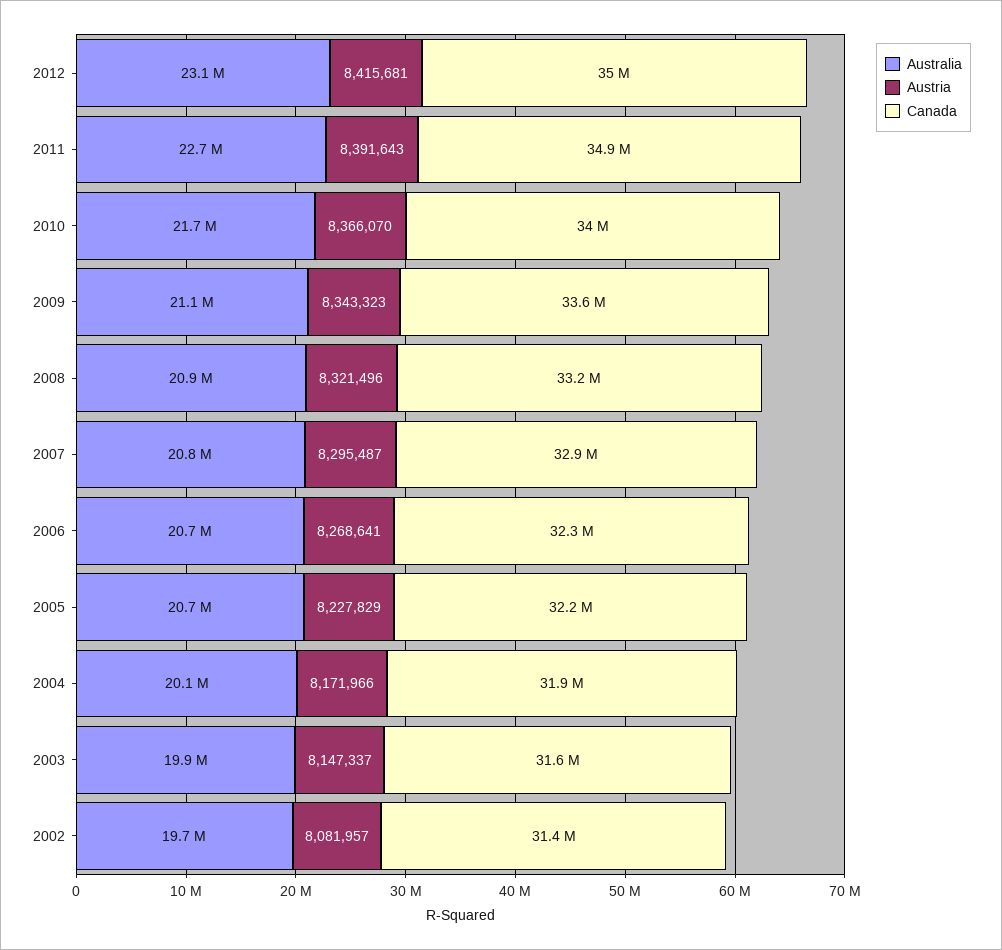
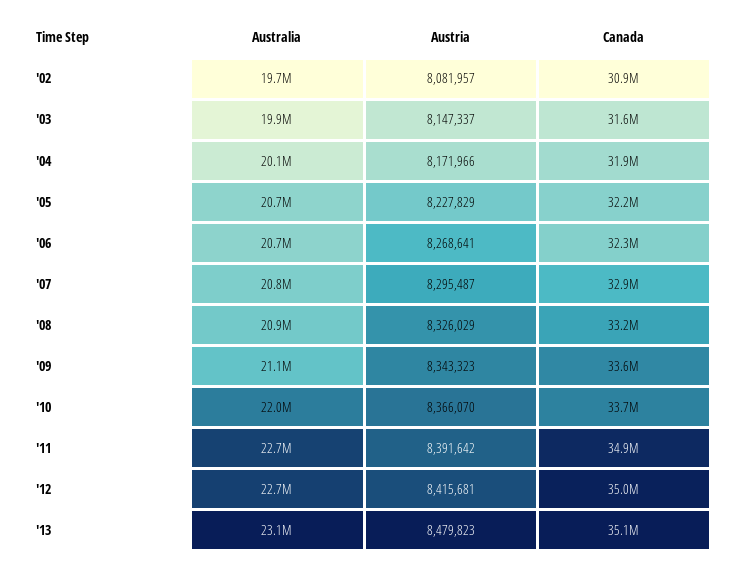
Australia, 2012: 23100000 -> 22700000
Austria, 2011: 8391643 -> 8391642
Australia, 2010: 21700000 -> 22000000
Canada, 2010: 34000000 -> 33700000
Austria, 2008: 8321496 -> 8326029
Canada, 2002: 31400000 -> 30900000
Australia, '13: none -> 23100000
Austria, '13: none -> 8479823
Canada, '13: none -> 35100000

